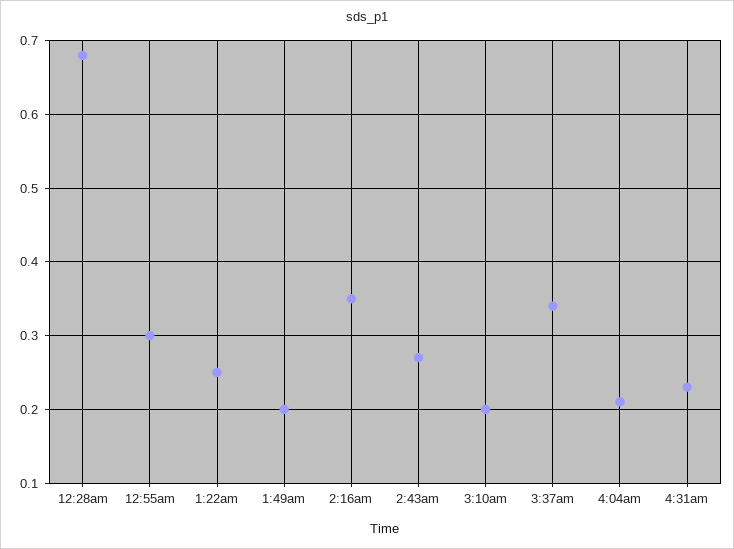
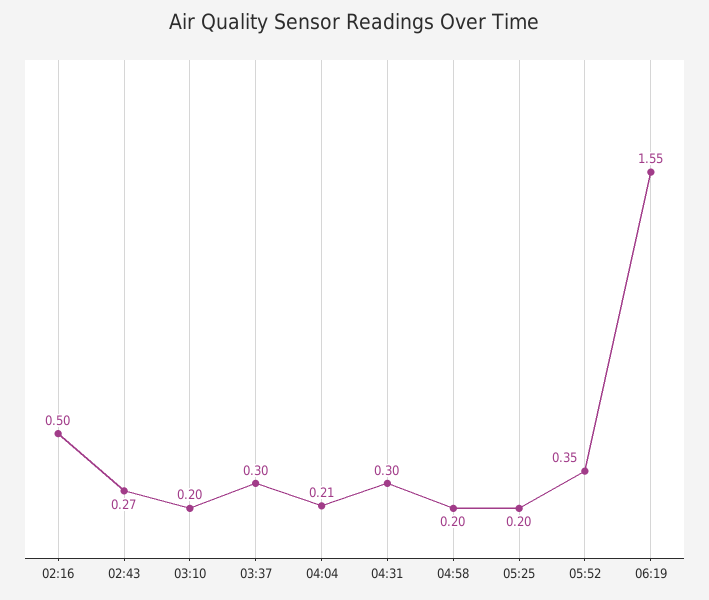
12:28am: 0.68 -> none
12:55am: 0.3 -> none
1:22am: 0.25 -> none
1:49am: 0.2 -> none
2:16am: 0.35 -> 0.5
3:37am: 0.34 -> 0.3
4:31am: 0.23 -> 0.3
04:58: none -> 0.2
05:25: none -> 0.2
05:52: none -> 0.35
06:19: none -> 1.55

